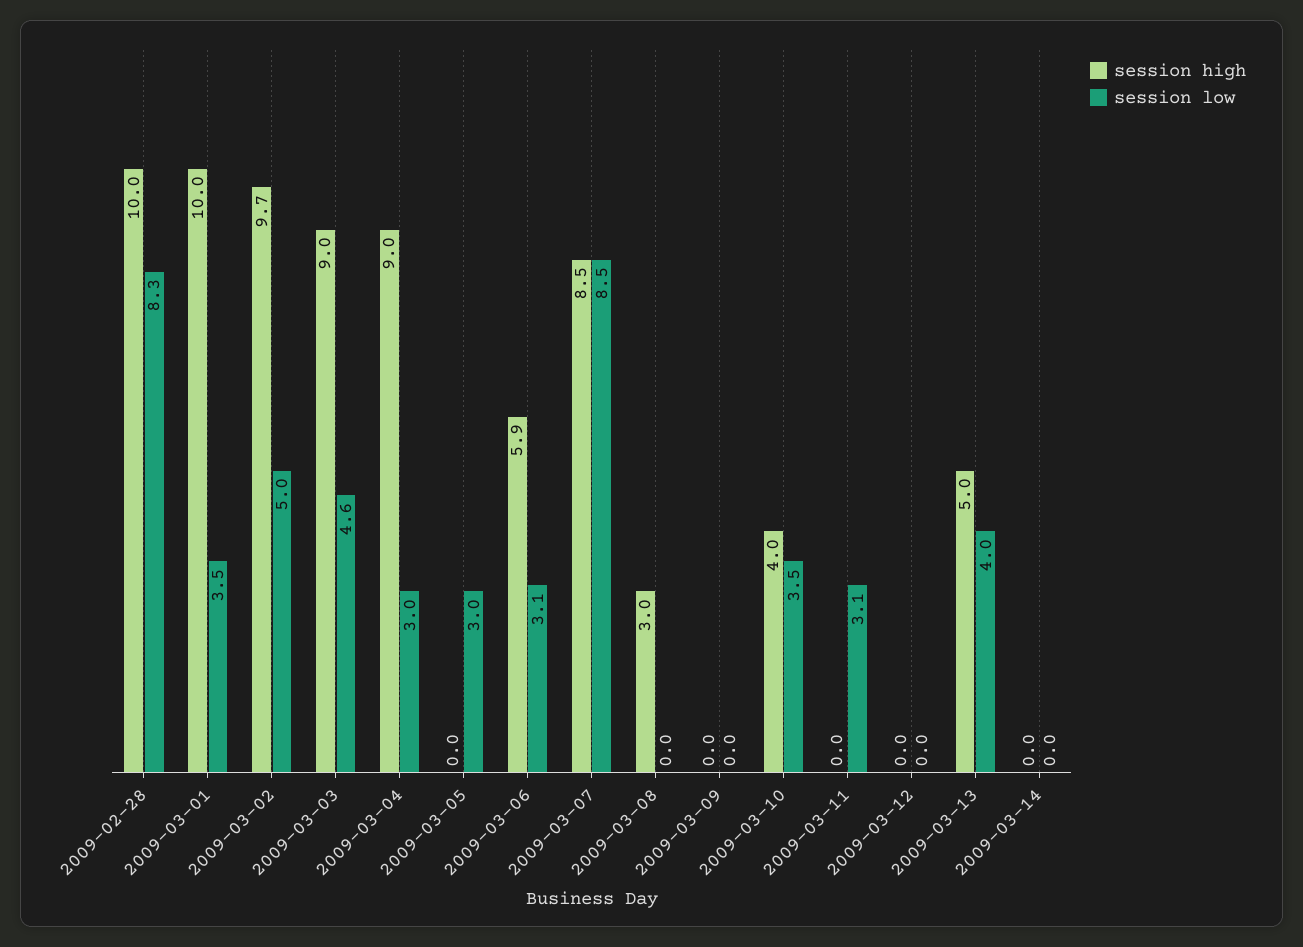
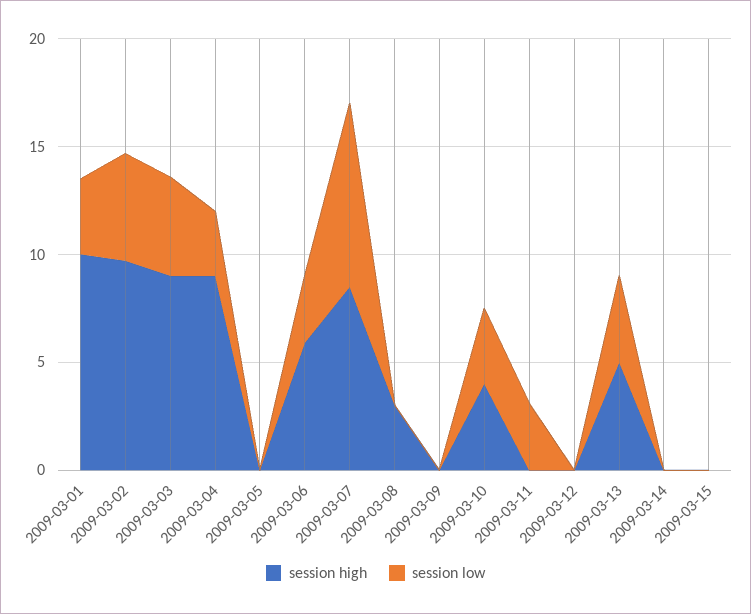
session high, 2009-02-28: 10 -> none
session low, 2009-02-28: 8.3 -> none
session low, 2009-03-05: 3 -> 0
session high, 2009-03-15: none -> 0
session low, 2009-03-15: none -> 0

